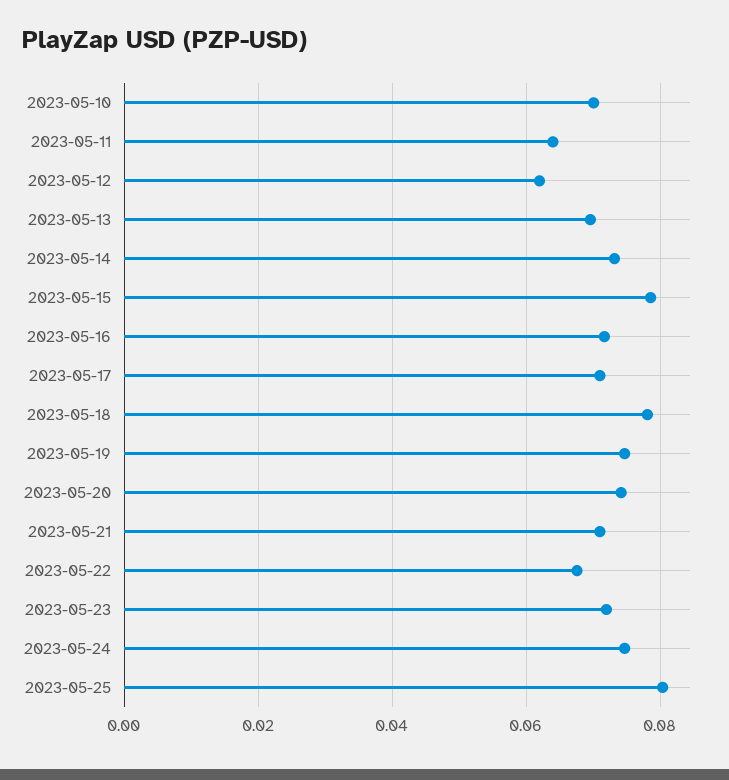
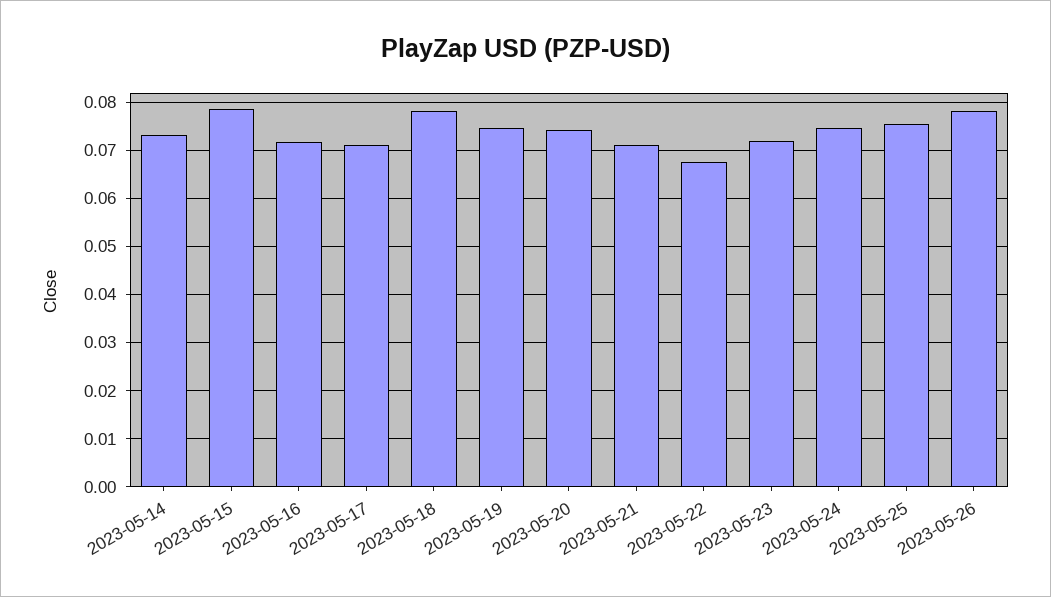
2023-05-10: 0.07 -> none
2023-05-11: 0.064 -> none
2023-05-12: 0.062 -> none
2023-05-13: 0.07 -> none
2023-05-25: 0.08 -> 0.076
2023-05-26: none -> 0.078

